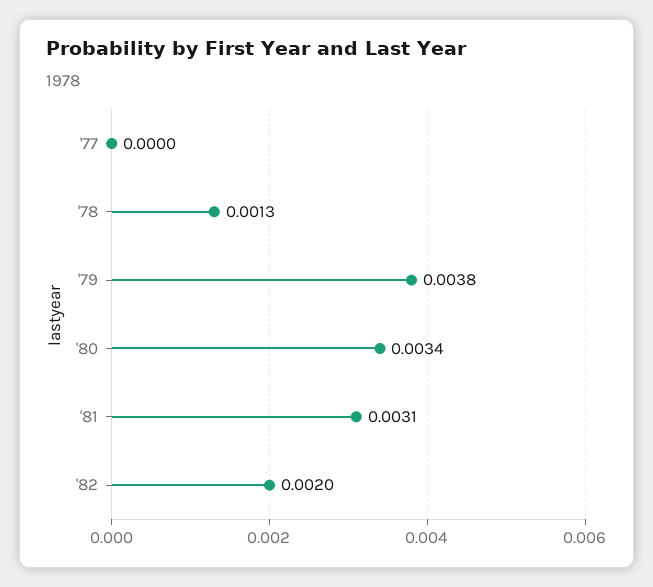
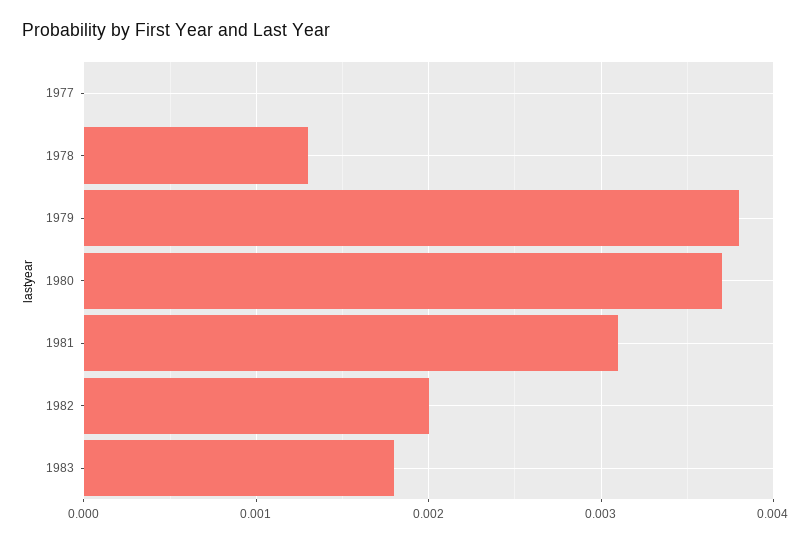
'80: 0.0034 -> 0.0037
1983: none -> 0.0018

